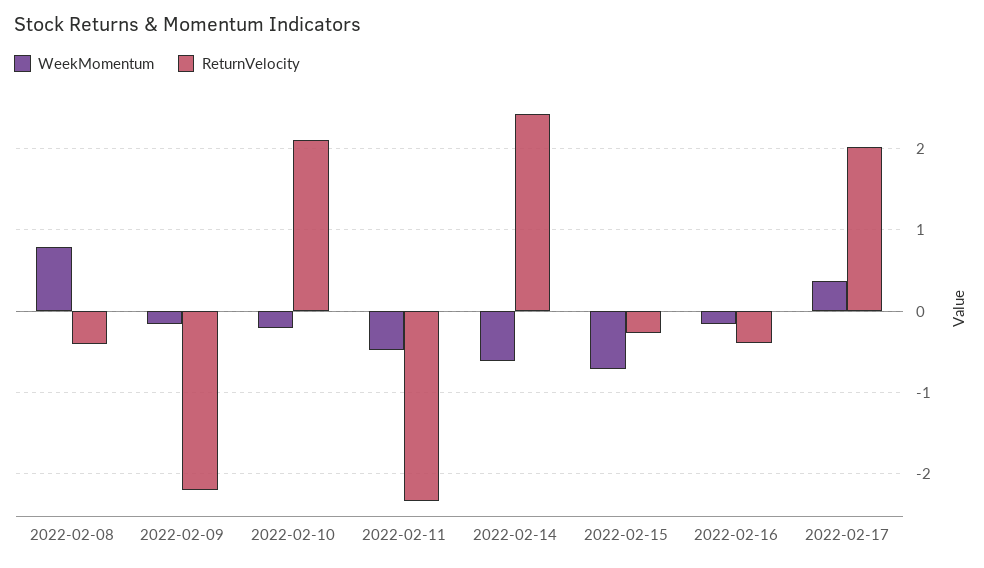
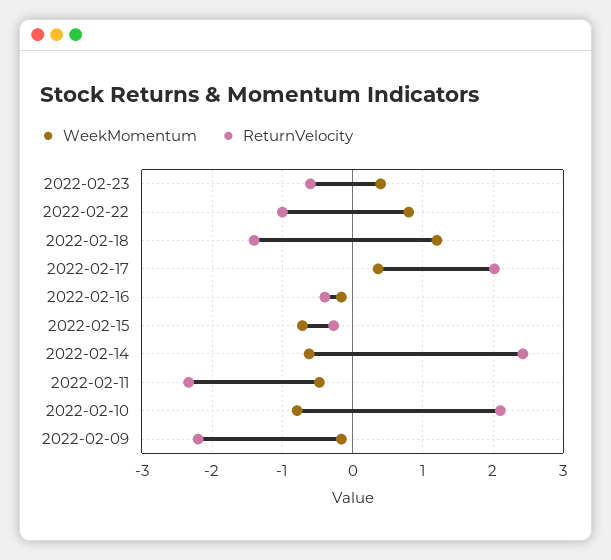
WeekMomentum, 2022-02-08: 0.8 -> none
ReturnVelocity, 2022-02-08: -0.4 -> none
WeekMomentum, 2022-02-10: -0.2 -> -0.8
WeekMomentum, 2022-02-23: none -> 0.4
ReturnVelocity, 2022-02-23: none -> -0.6
WeekMomentum, 2022-02-22: none -> 0.8
ReturnVelocity, 2022-02-22: none -> -1
WeekMomentum, 2022-02-18: none -> 1.2
ReturnVelocity, 2022-02-18: none -> -1.4

